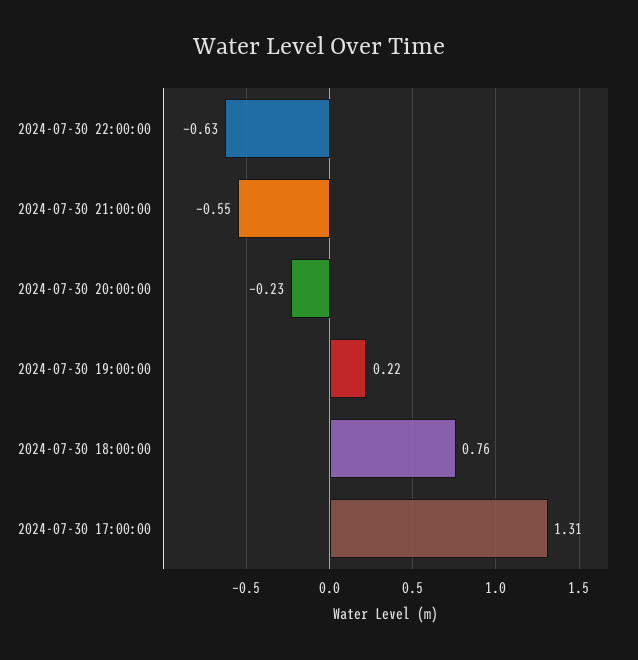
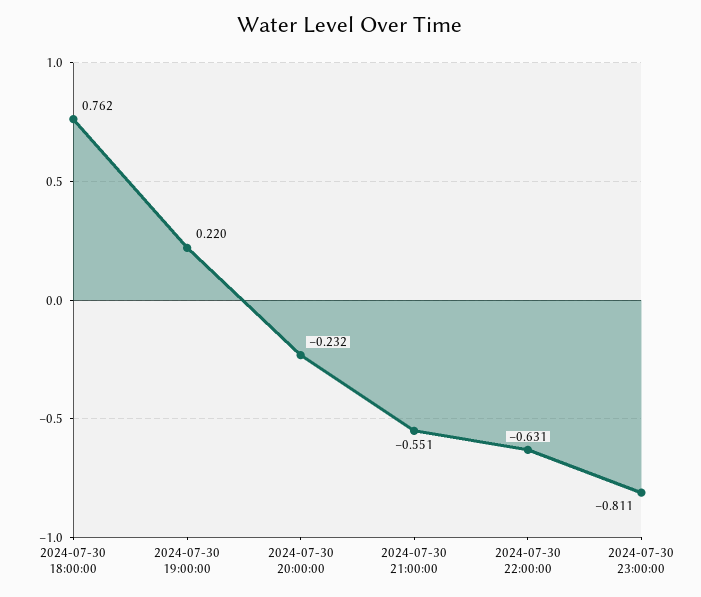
2024-07-30 17:00:00: 1.31 -> none
2024-07-30 23:00:00: none -> -0.811

